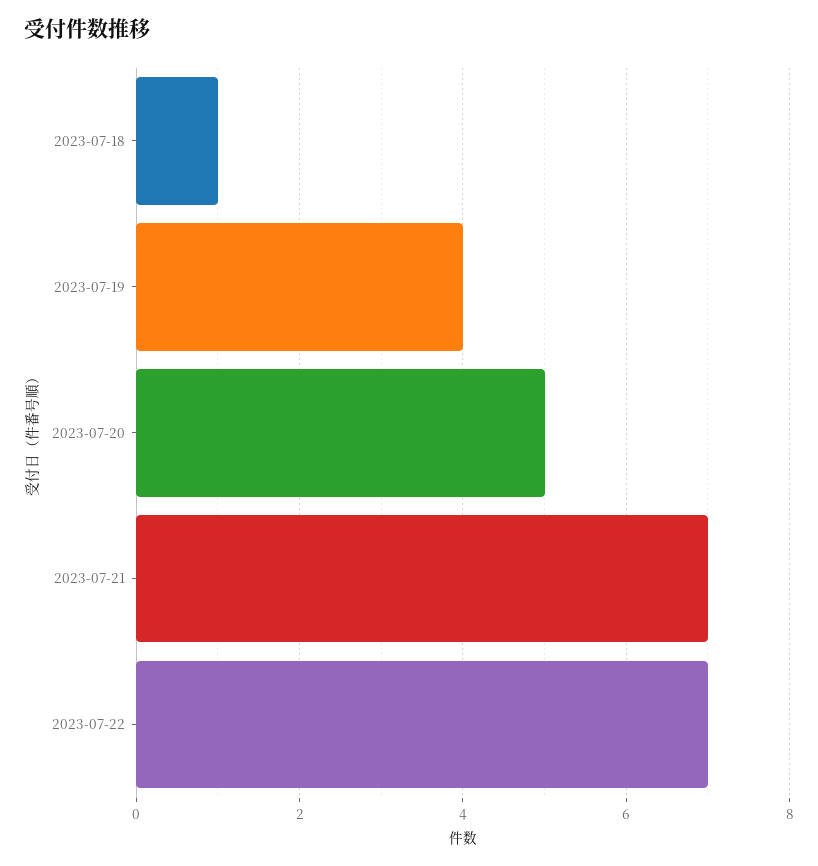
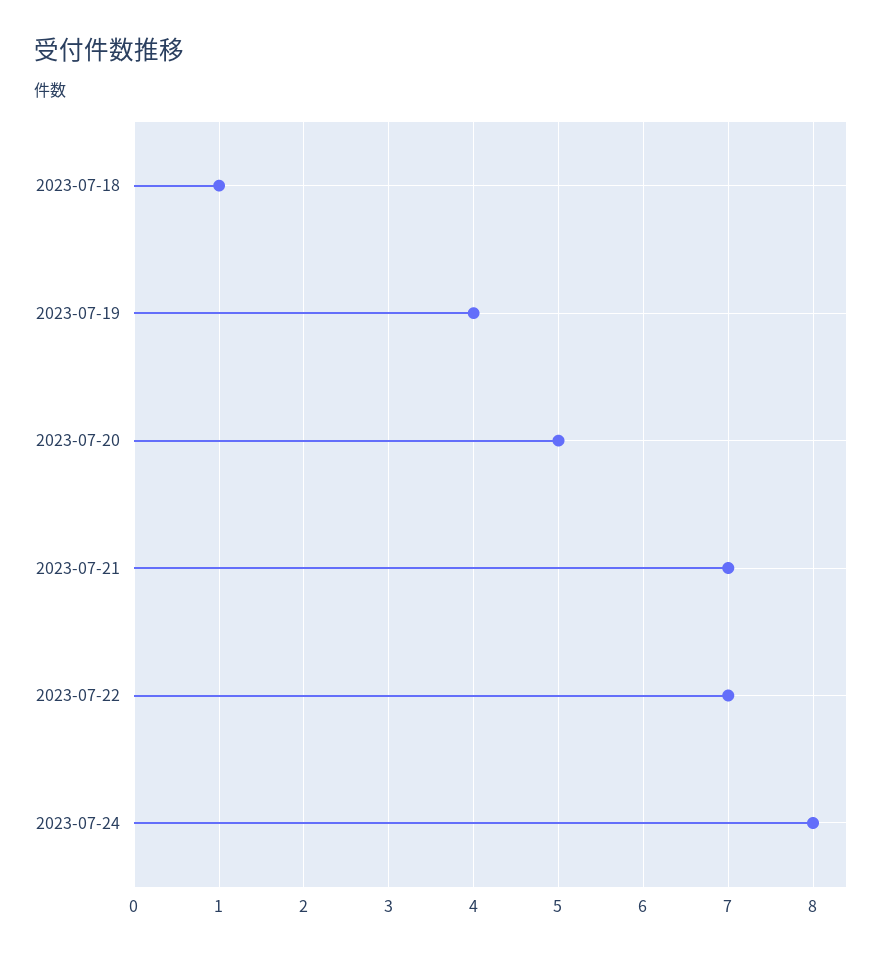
2023-07-24: none -> 8

